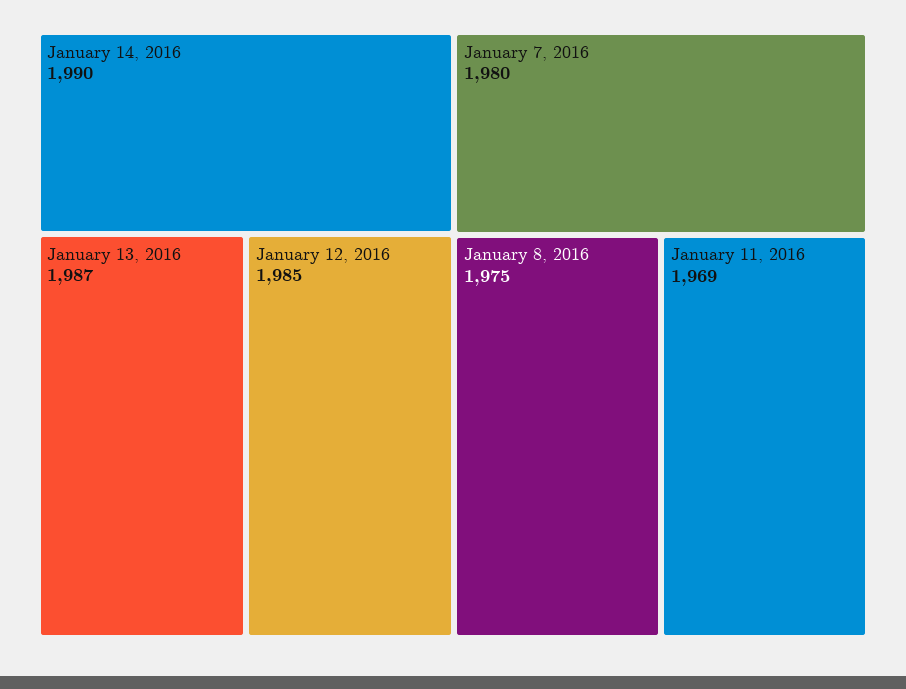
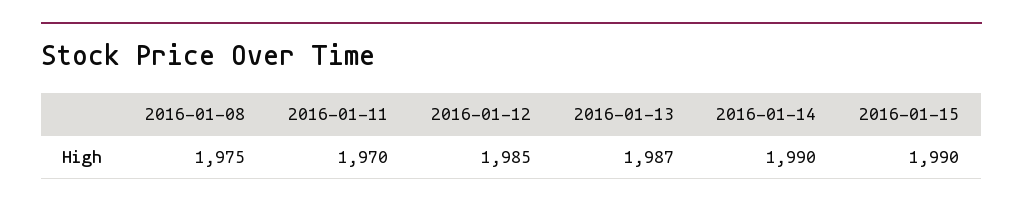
January 7, 2016: 1980 -> none
January 11, 2016: 1969 -> 1970
2016-01-15: none -> 1990

